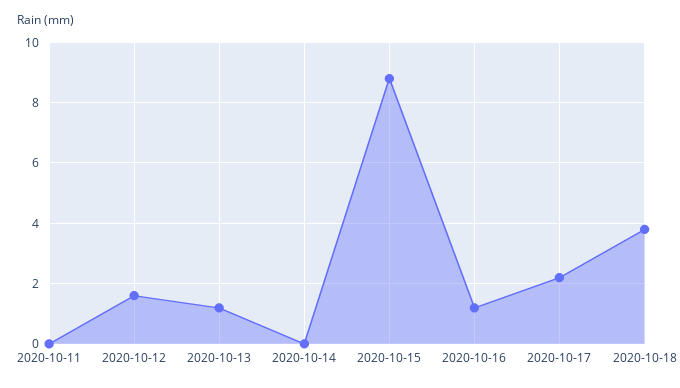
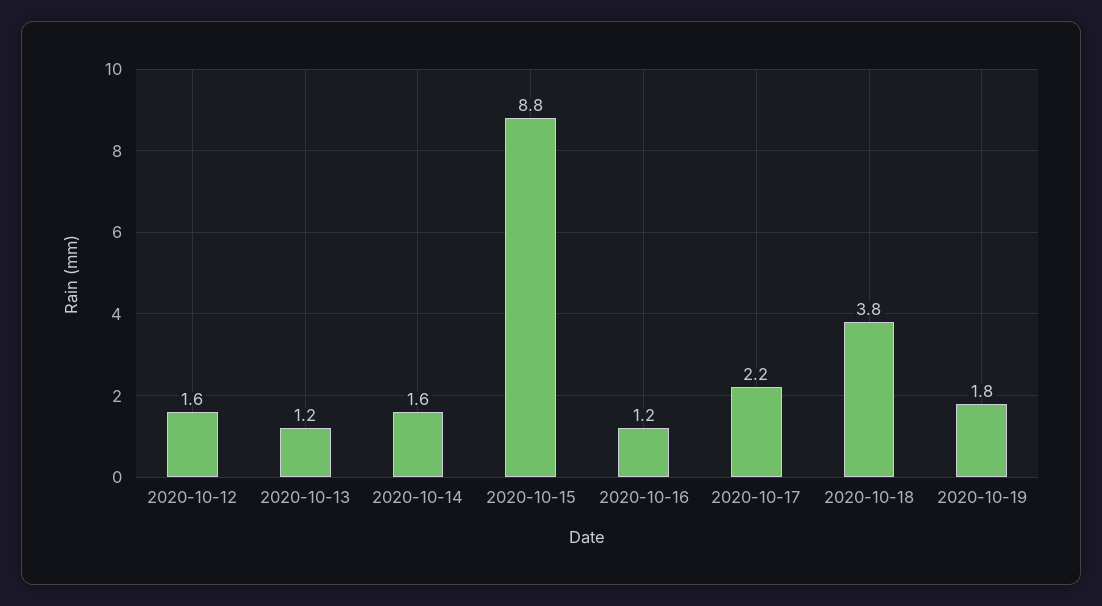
2020-10-11: 0 -> none
2020-10-14: 0 -> 1.6
2020-10-19: none -> 1.8

